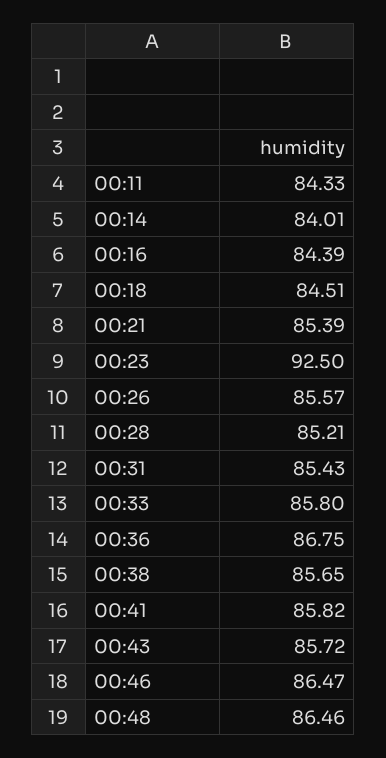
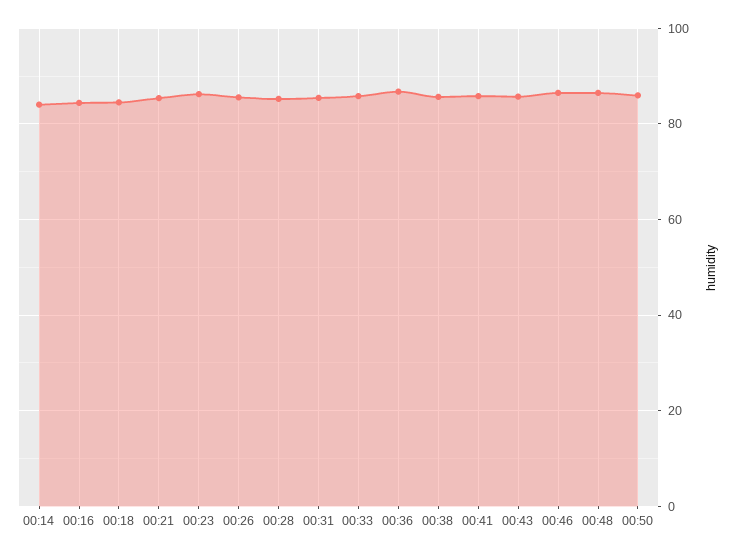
00:11: 84.33 -> none
00:23: 92.5 -> 86
00:50: none -> 86

